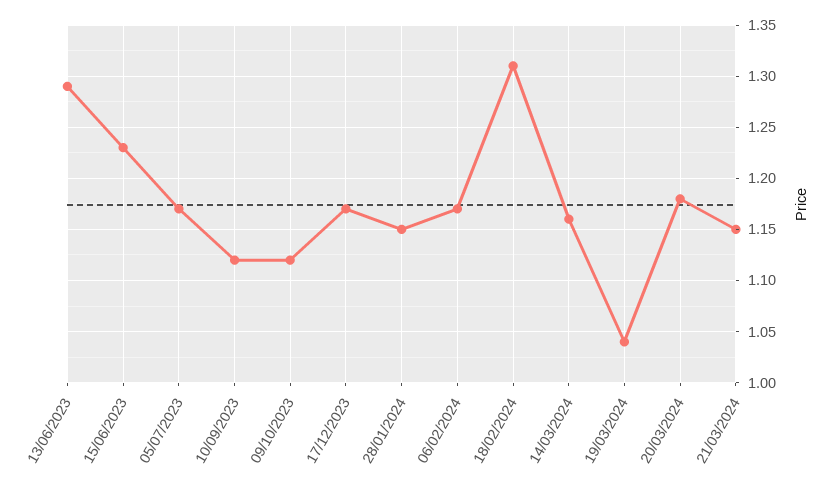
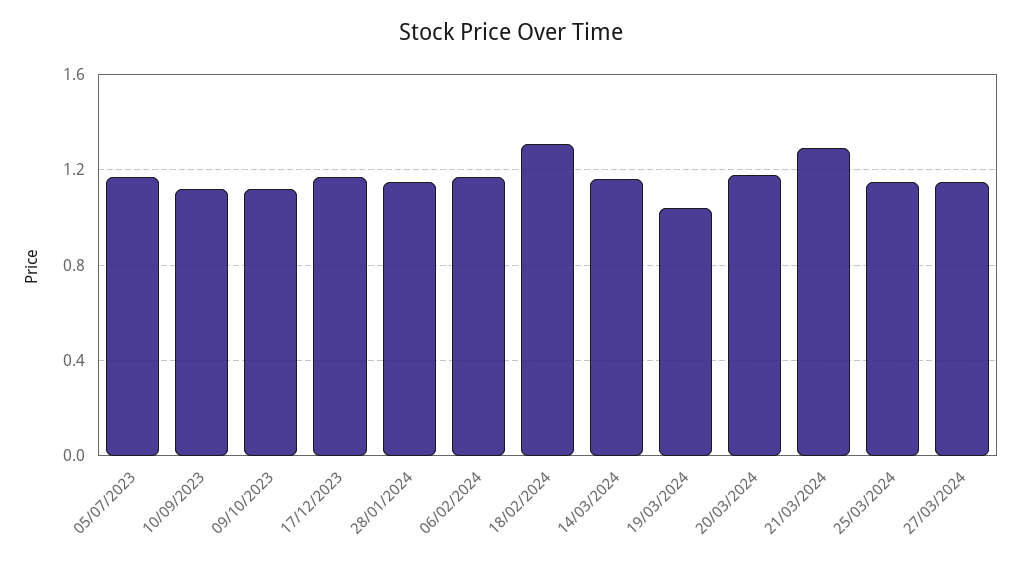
13/06/2023: 1.29 -> none
15/06/2023: 1.23 -> none
21/03/2024: 1.15 -> 1.3
25/03/2024: none -> 1.15
27/03/2024: none -> 1.15

